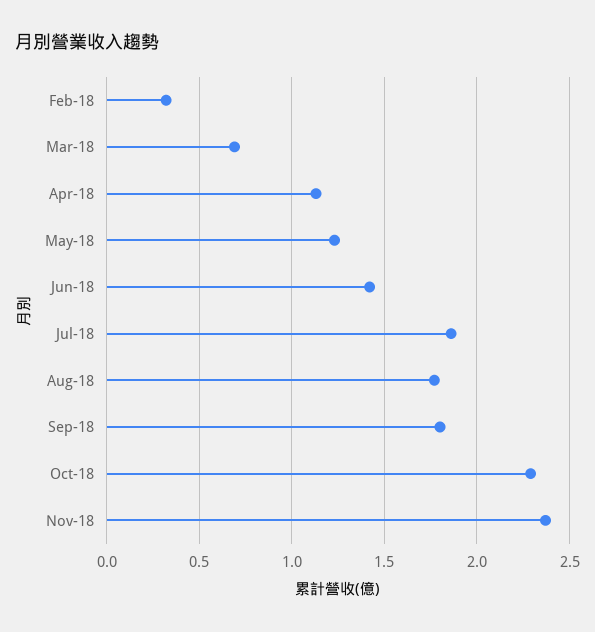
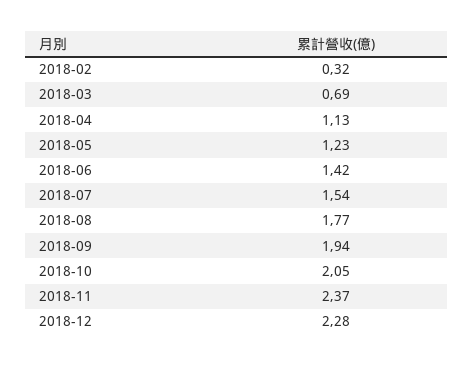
Jul-18: 1.85 -> 1.54
Sep-18: 1.8 -> 1.94
Oct-18: 2.3 -> 2.05
2018-12: none -> 2.28

